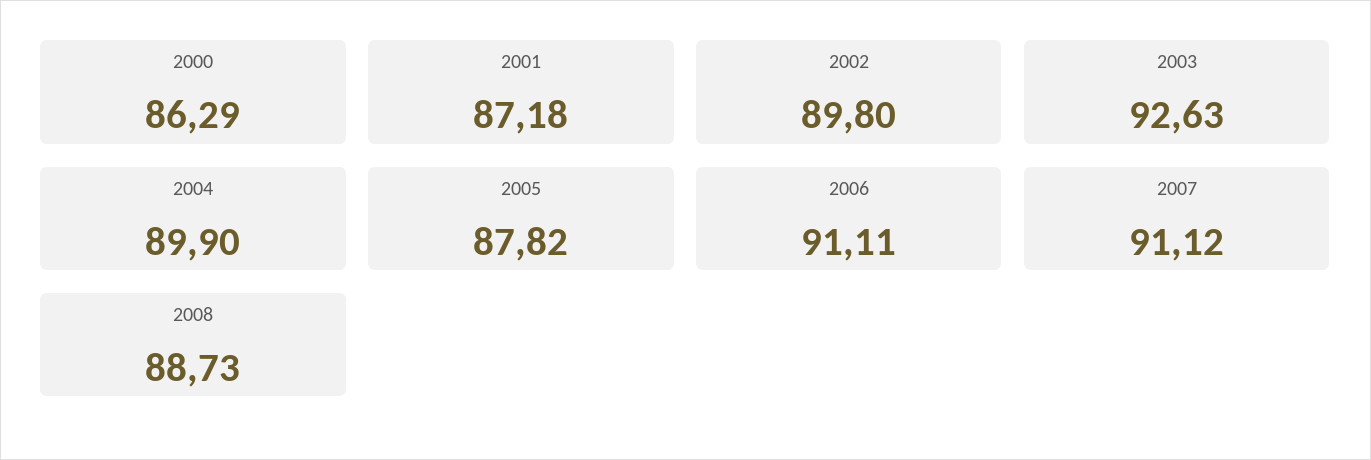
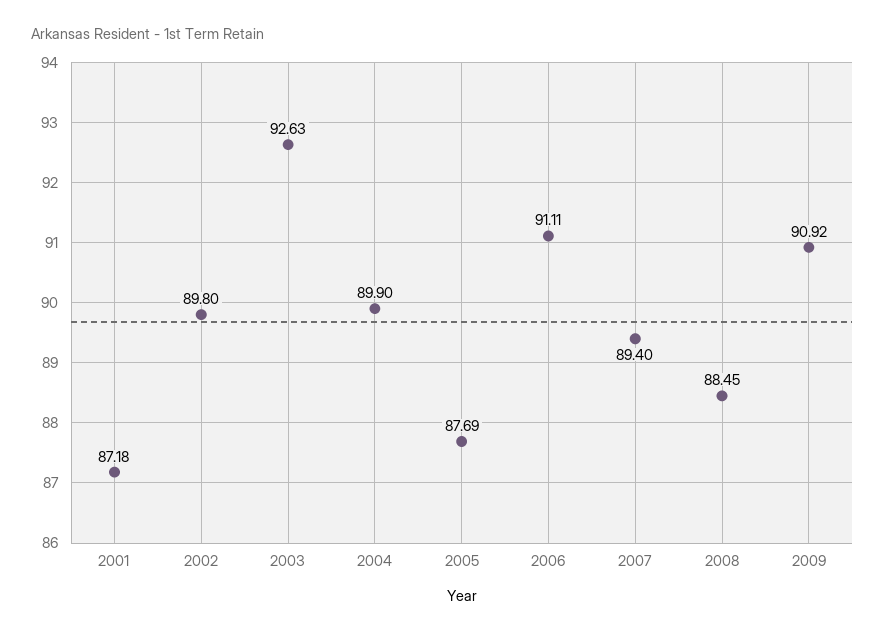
2000: 86.29 -> none
2005: 87.82 -> 87.69
2007: 91.12 -> 89.4
2008: 88.73 -> 88.45
2009: none -> 90.92

